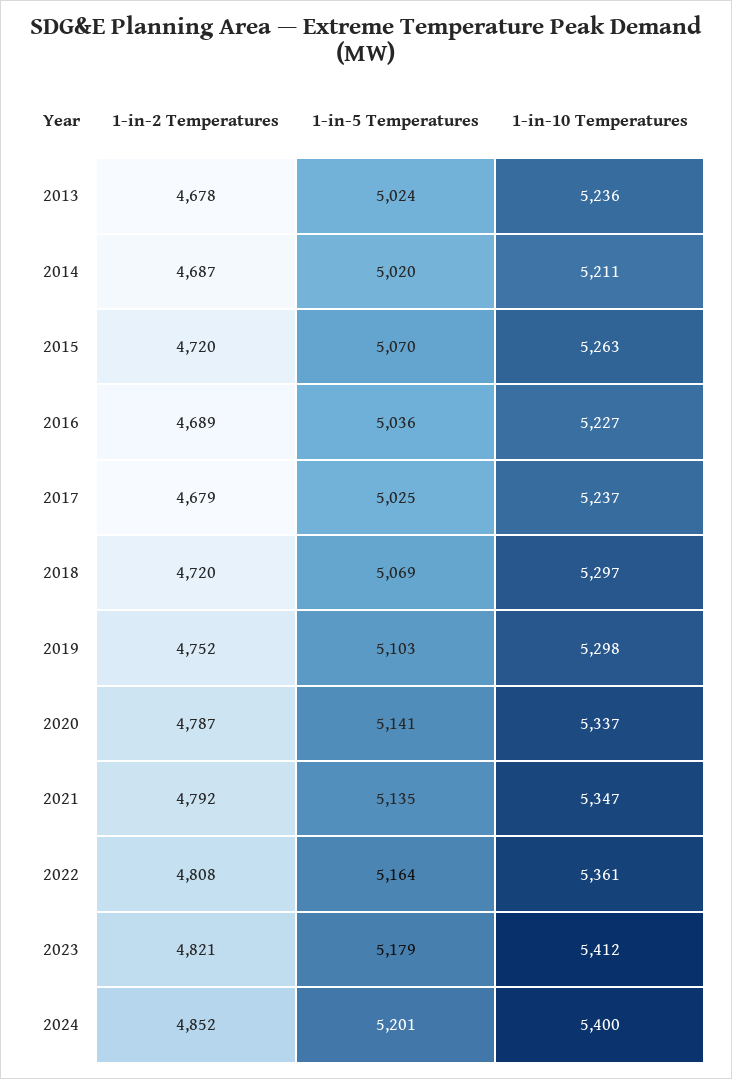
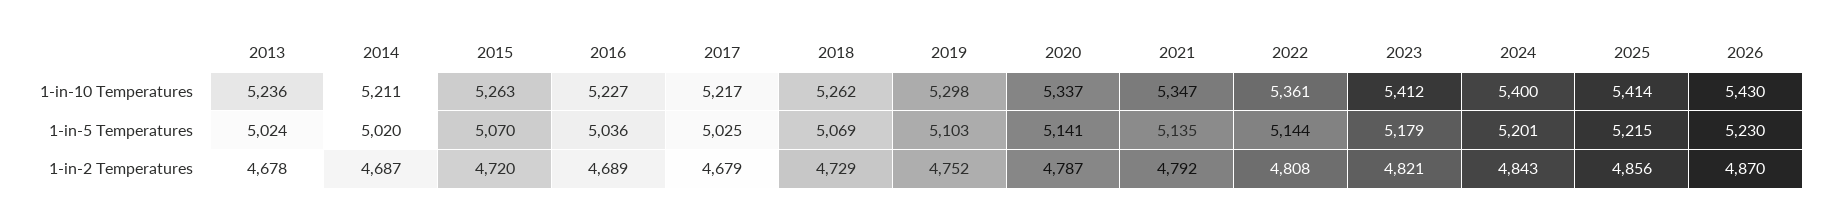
1-in-10 Temperatures, 2017: 5237 -> 5217
1-in-2 Temperatures, 2018: 4720 -> 4729
1-in-10 Temperatures, 2018: 5297 -> 5262
1-in-5 Temperatures, 2022: 5164 -> 5144
1-in-2 Temperatures, 2024: 4852 -> 4843
1-in-10 Temperatures, 2025: none -> 5414
1-in-10 Temperatures, 2026: none -> 5430
1-in-5 Temperatures, 2025: none -> 5215
1-in-5 Temperatures, 2026: none -> 5230
1-in-2 Temperatures, 2025: none -> 4856
1-in-2 Temperatures, 2026: none -> 4870

